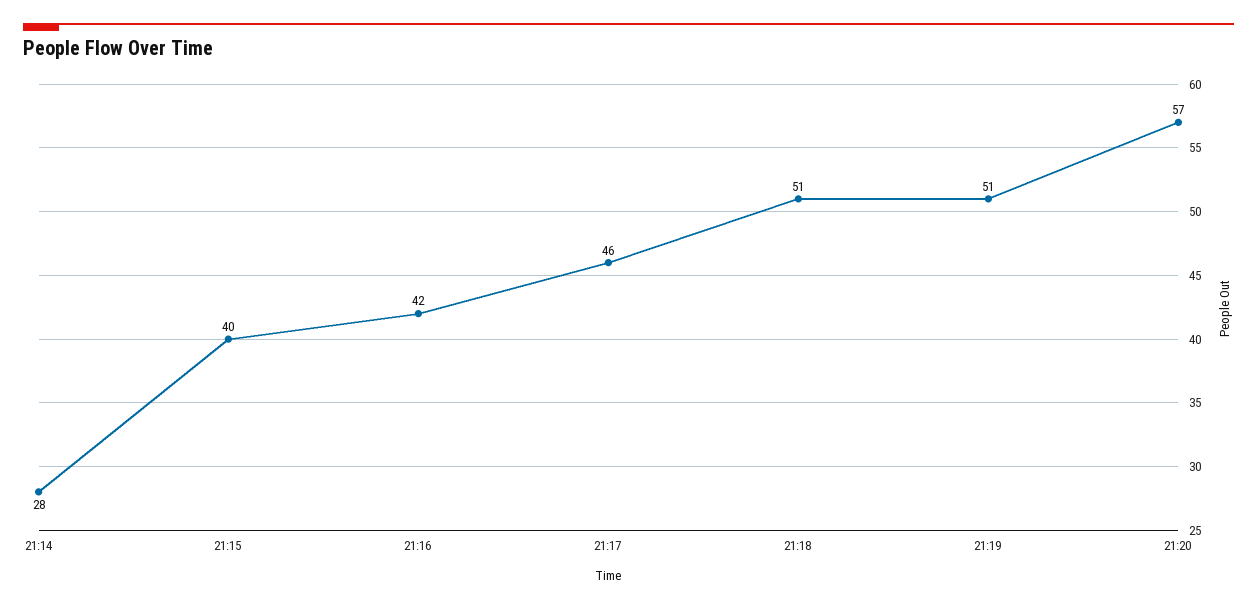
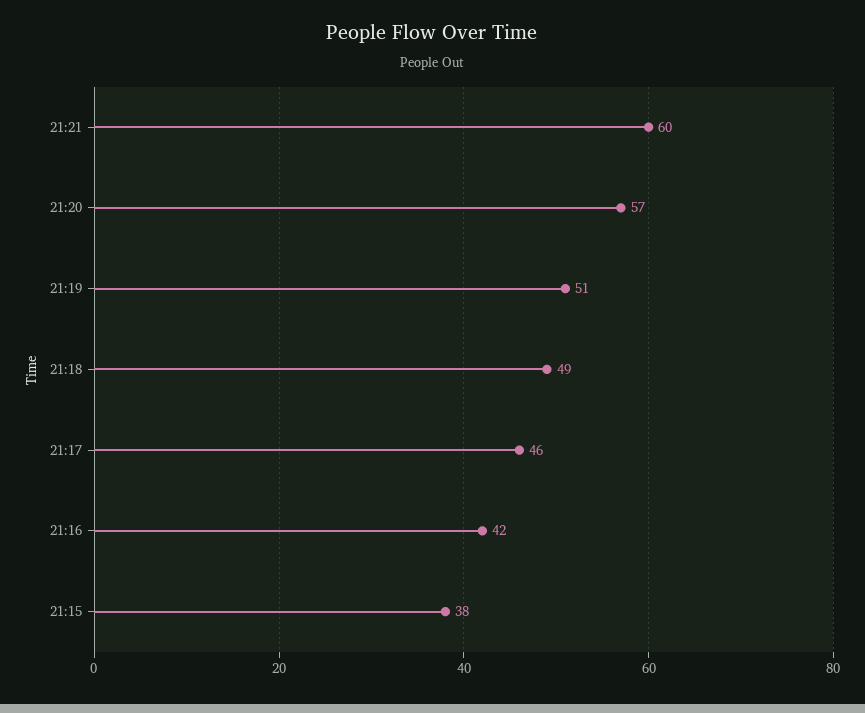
21:14: 28 -> none
21:15: 40 -> 38
21:18: 51 -> 49
21:21: none -> 60

